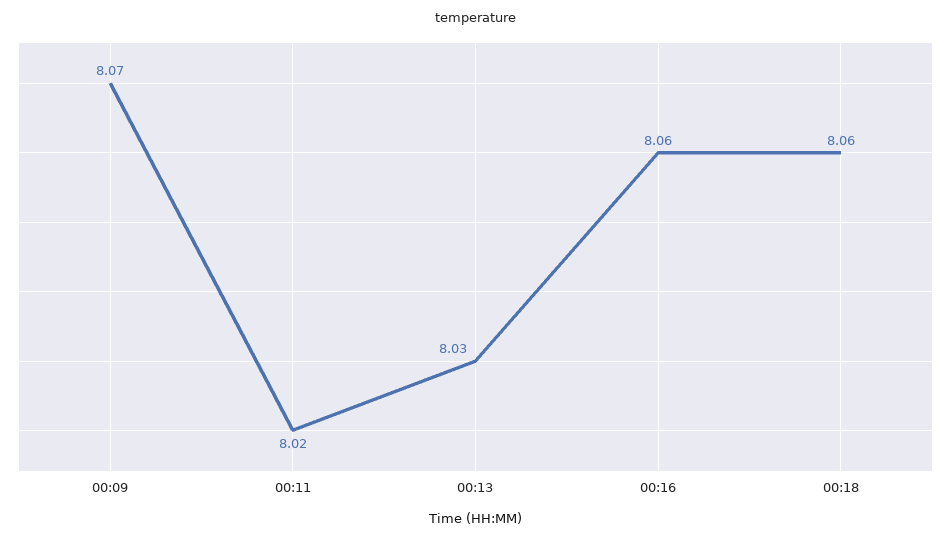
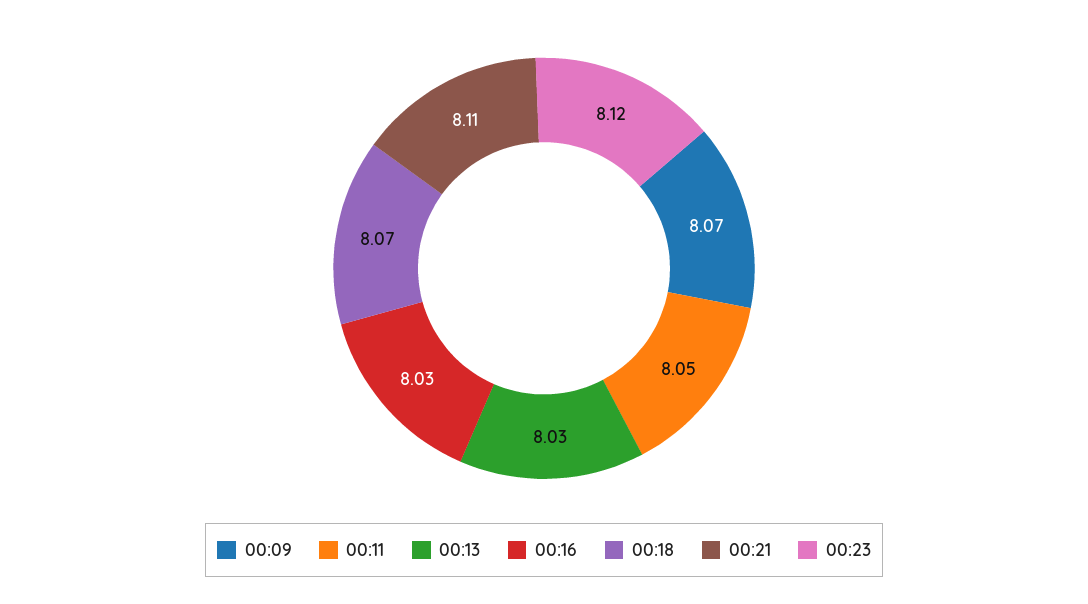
00:11: 8.02 -> 8.05
00:16: 8.06 -> 8.03
00:18: 8.06 -> 8.07
00:21: none -> 8.11
00:23: none -> 8.12

